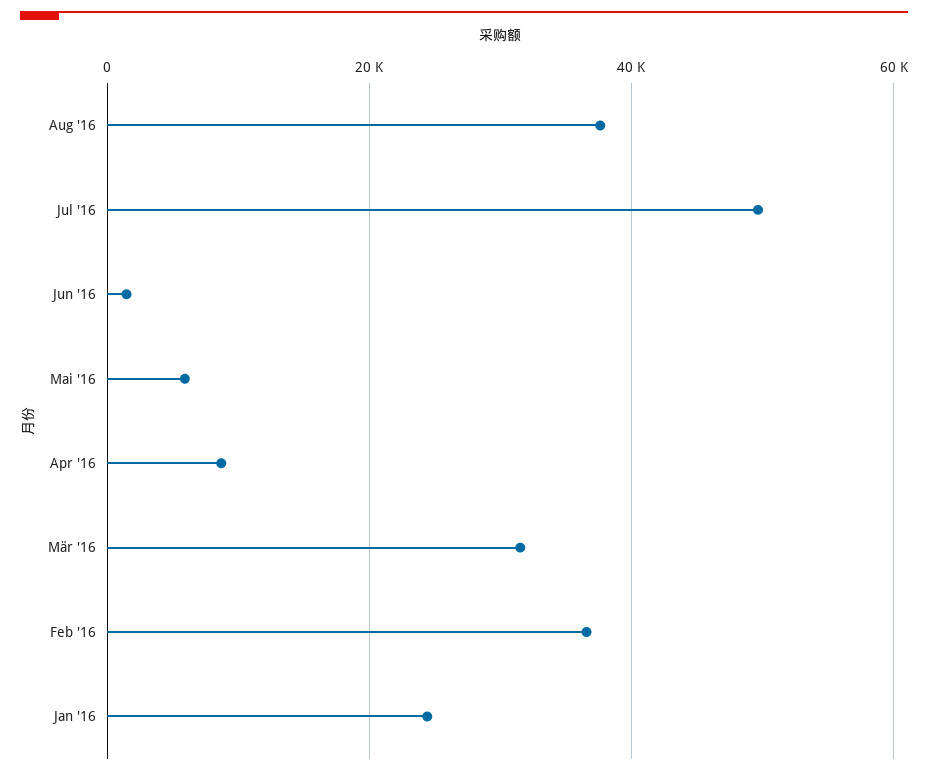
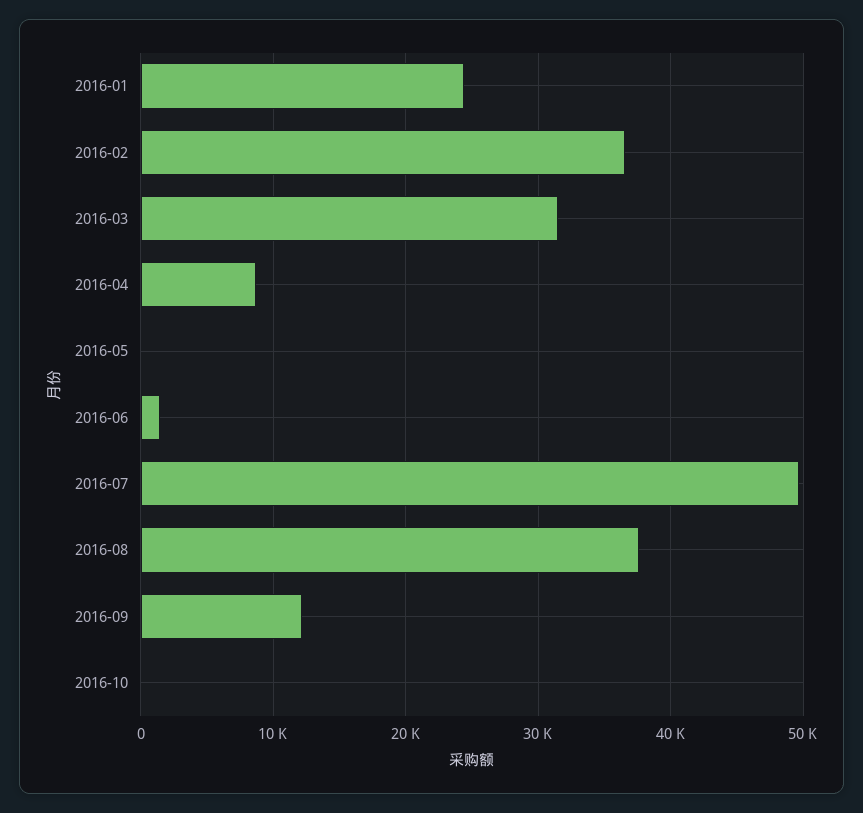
Mai '16: 6000 -> 0
2016-09: none -> 12000
2016-10: none -> 0

